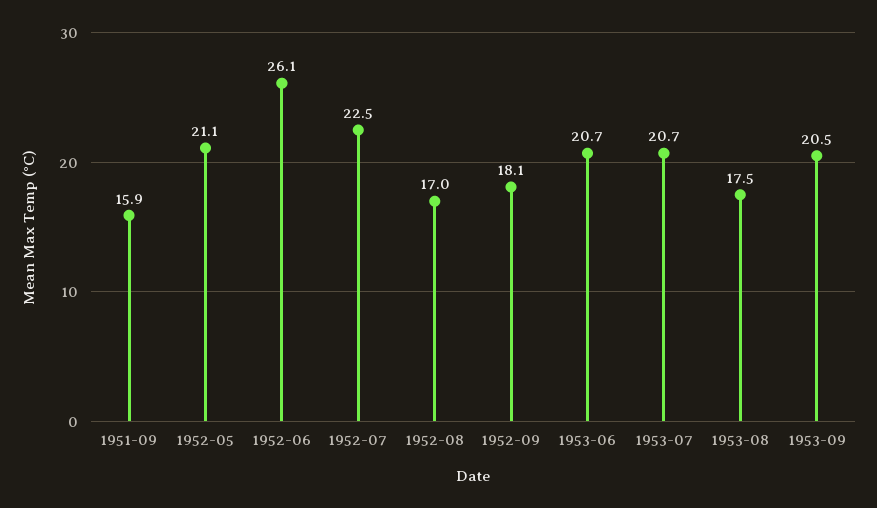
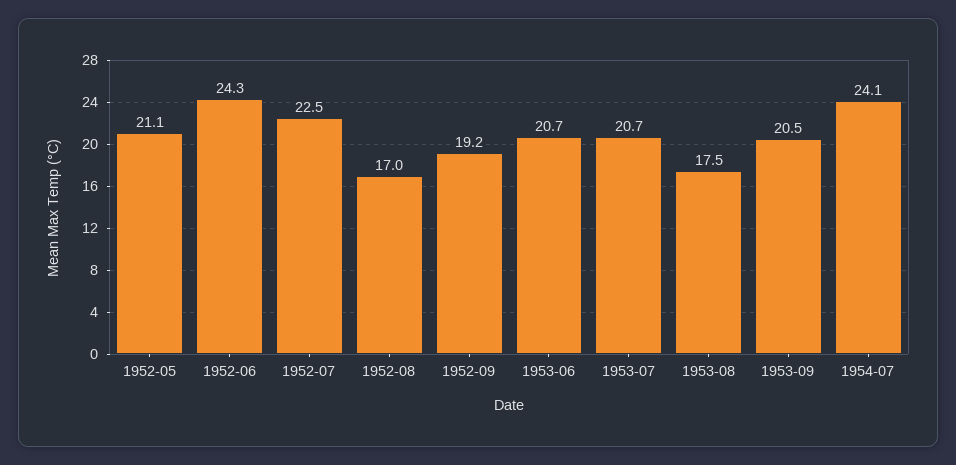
1951-09: 15.9 -> none
1952-06: 26.1 -> 24.3
1952-09: 18.1 -> 19.2
1954-07: none -> 24.1

